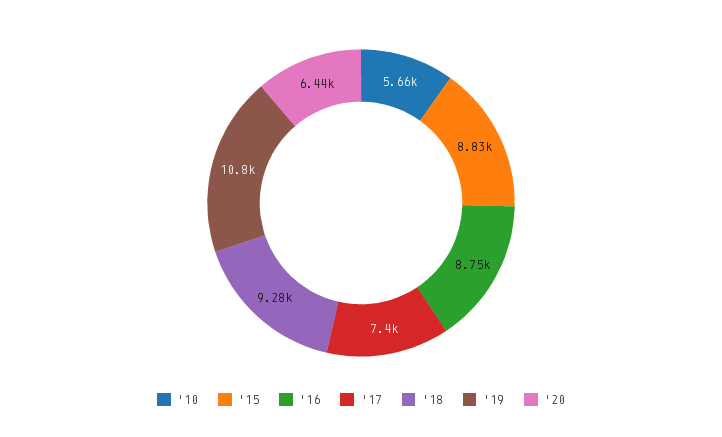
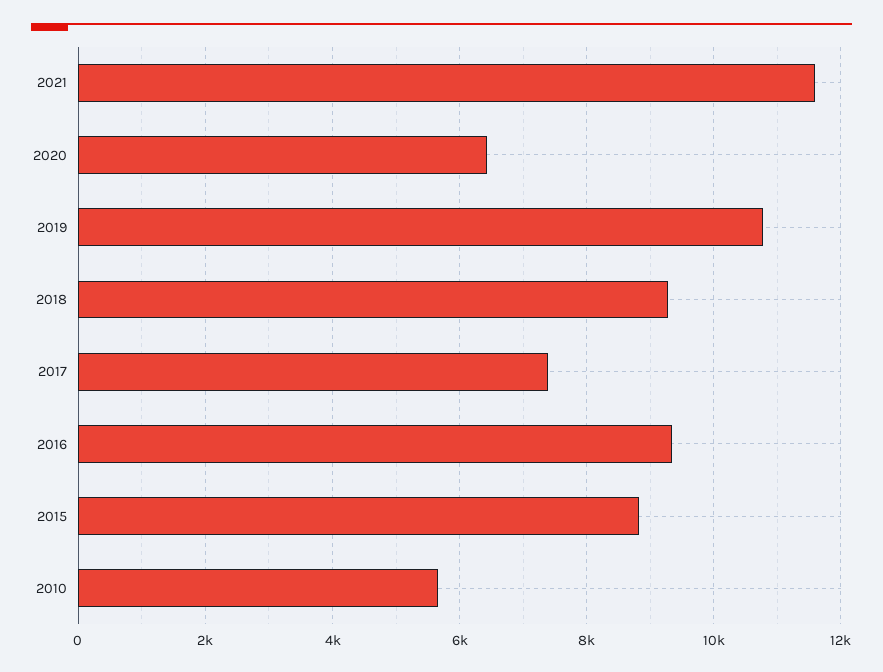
'16: 8750 -> 9400
2021: none -> 11600

